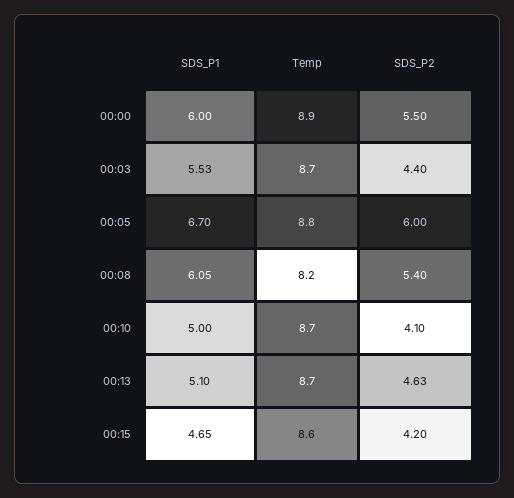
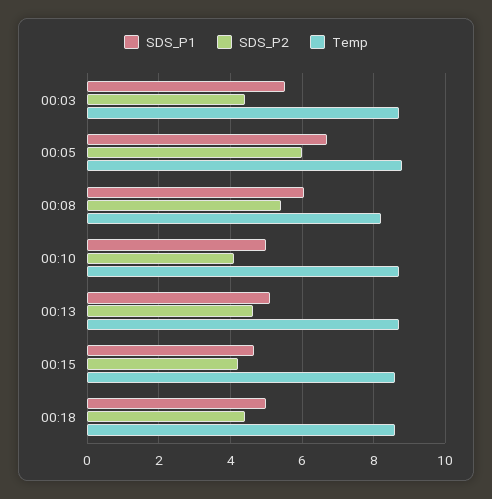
SDS_P1, 00:00: 6 -> none
Temp, 00:00: 8.9 -> none
SDS_P2, 00:00: 5.5 -> none
SDS_P1, 00:18: none -> 5
SDS_P2, 00:18: none -> 4.4
Temp, 00:18: none -> 8.6

